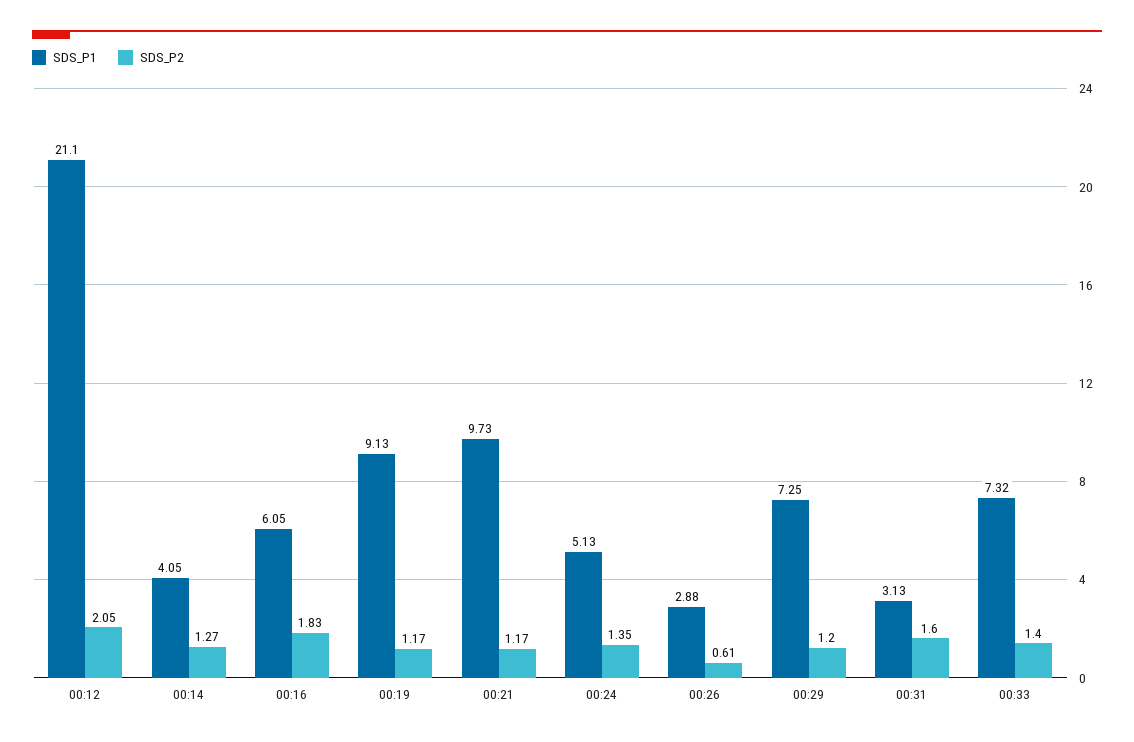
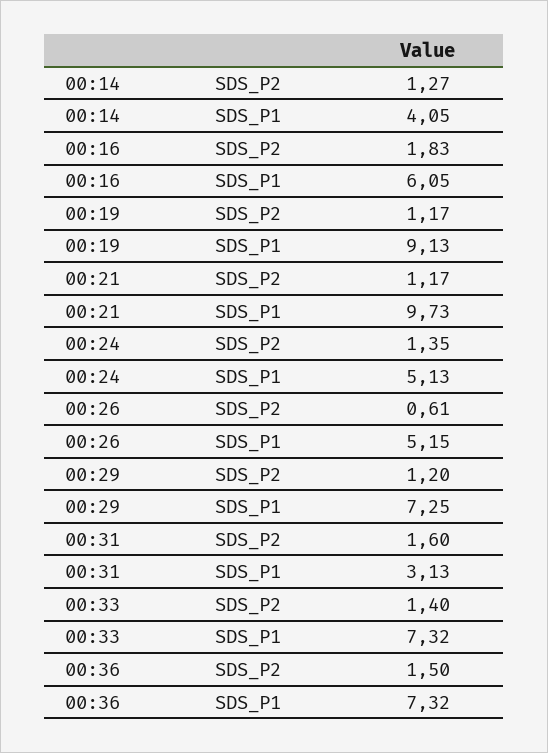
SDS_P1, 00:12: 21.1 -> none
SDS_P2, 00:12: 2.05 -> none
SDS_P1, 00:26: 2.88 -> 5.15
SDS_P2, 00:36: none -> 1.5
SDS_P1, 00:36: none -> 7.32

